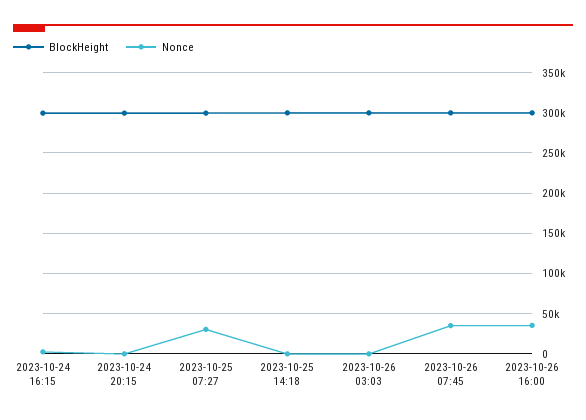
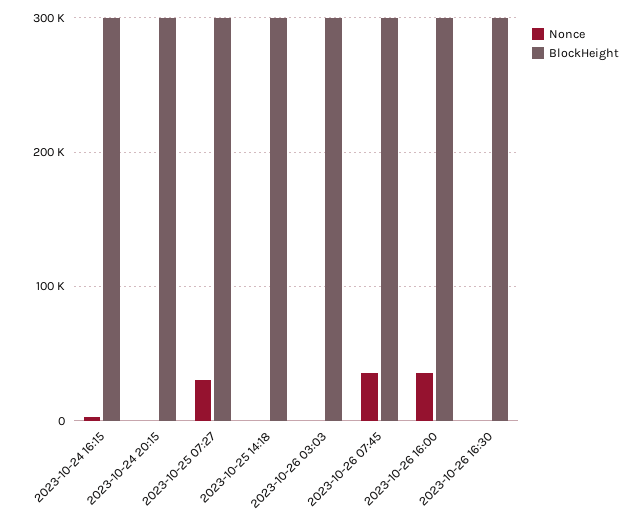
Nonce, 2023-10-26 16:30: none -> 0
BlockHeight, 2023-10-26 16:30: none -> 300000

